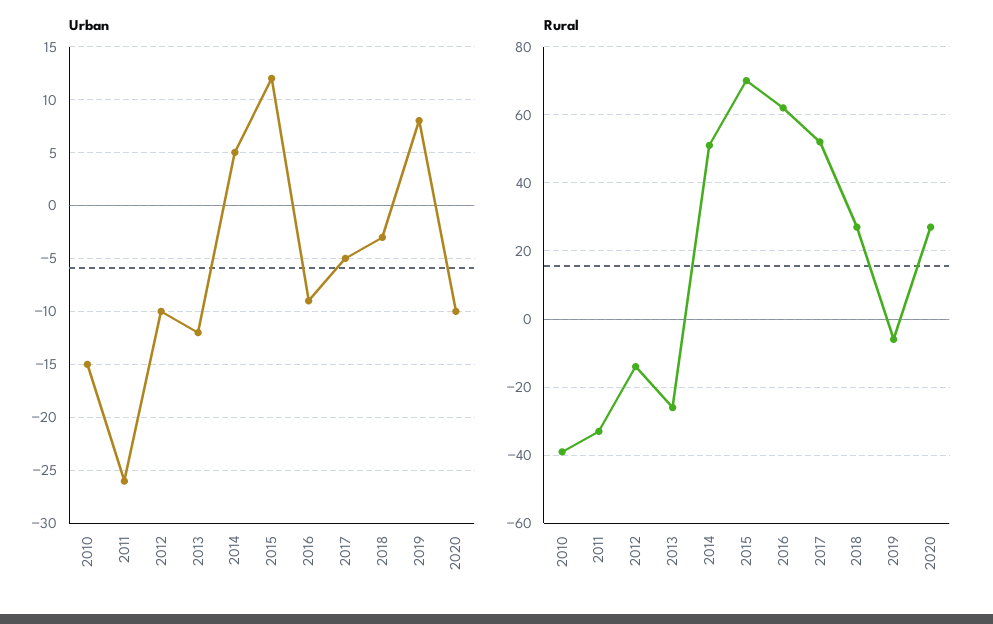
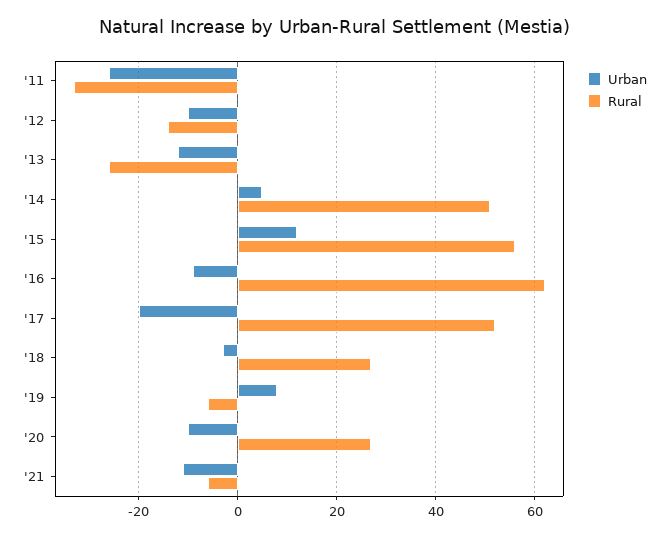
Urban, 2010: -15 -> none
Urban, 2017: -5 -> -20
Rural, 2010: -40 -> none
Rural, 2015: 70 -> 55
Urban, '21: none -> -10
Rural, '21: none -> -5

